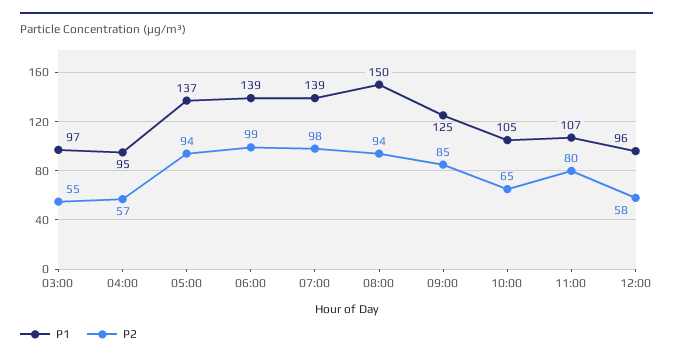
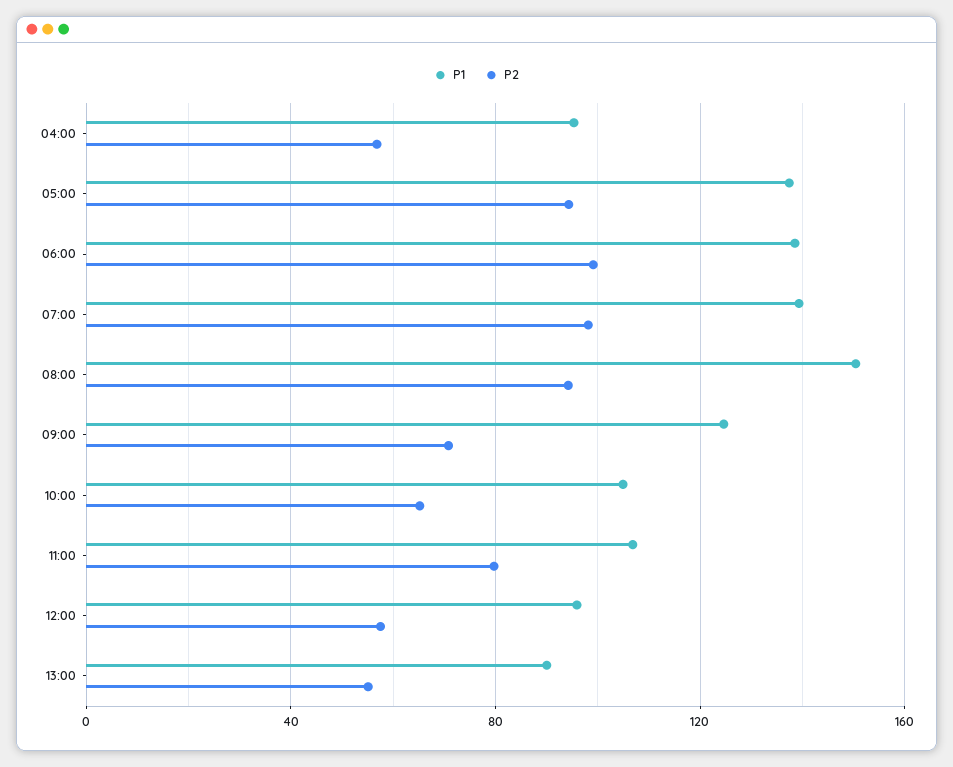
P1, 03:00: 97 -> none
P2, 03:00: 55 -> none
P2, 09:00: 85 -> 70
P1, 13:00: none -> 90
P2, 13:00: none -> 55

